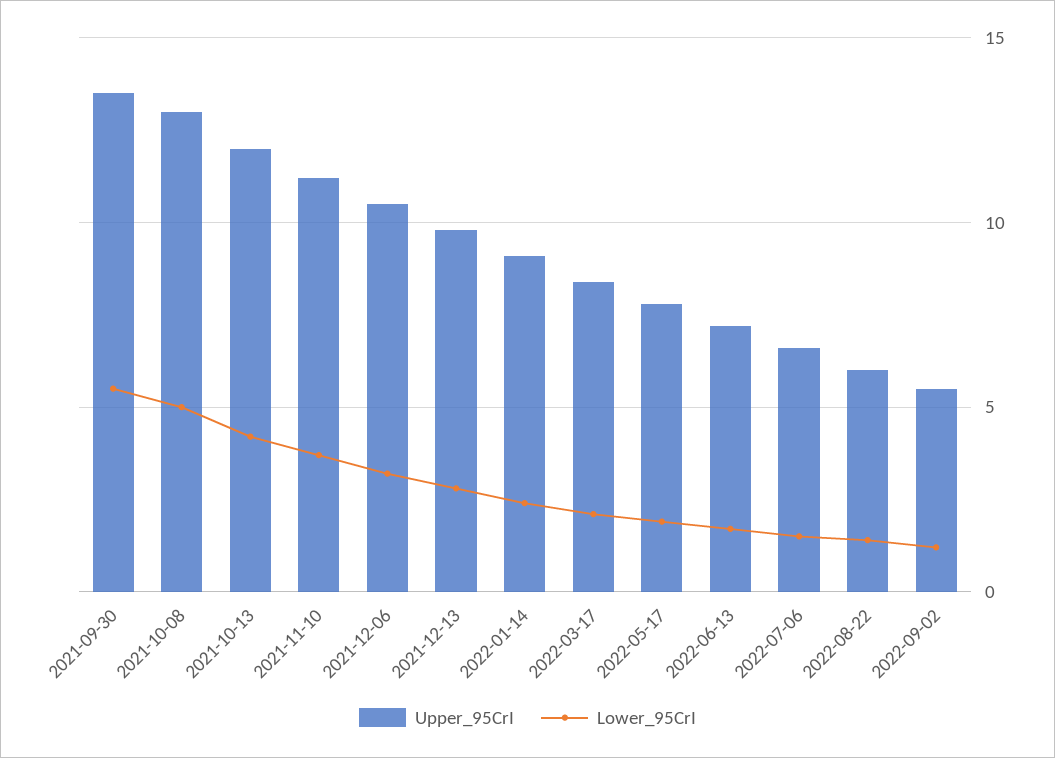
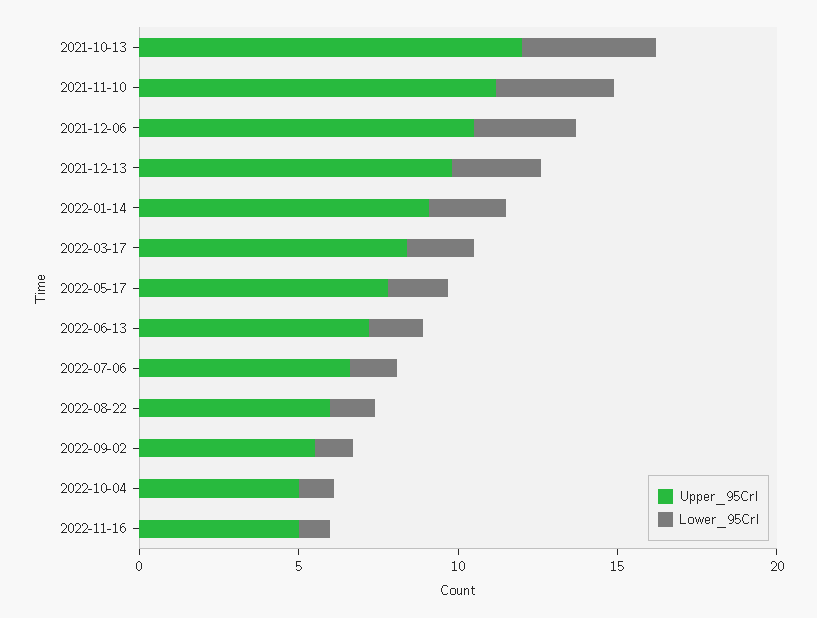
Upper_95CrI, 2021-09-30: 13.5 -> none
Lower_95CrI, 2021-09-30: 5.5 -> none
Upper_95CrI, 2021-10-08: 13 -> none
Lower_95CrI, 2021-10-08: 5 -> none
Upper_95CrI, 2022-10-04: none -> 5
Lower_95CrI, 2022-10-04: none -> 1
Upper_95CrI, 2022-11-16: none -> 5
Lower_95CrI, 2022-11-16: none -> 1

